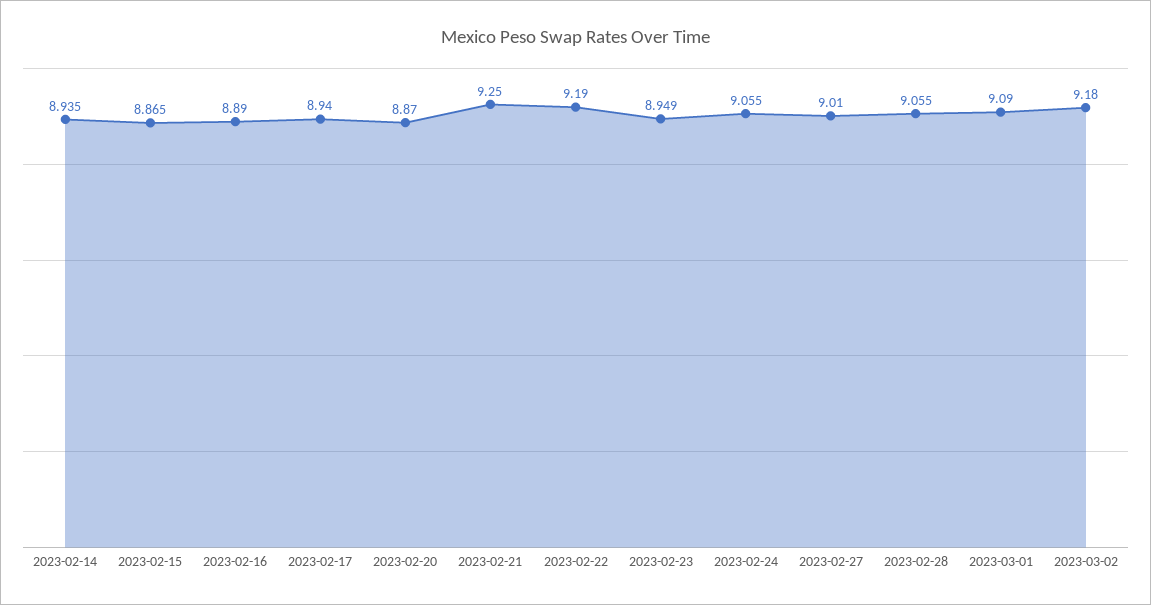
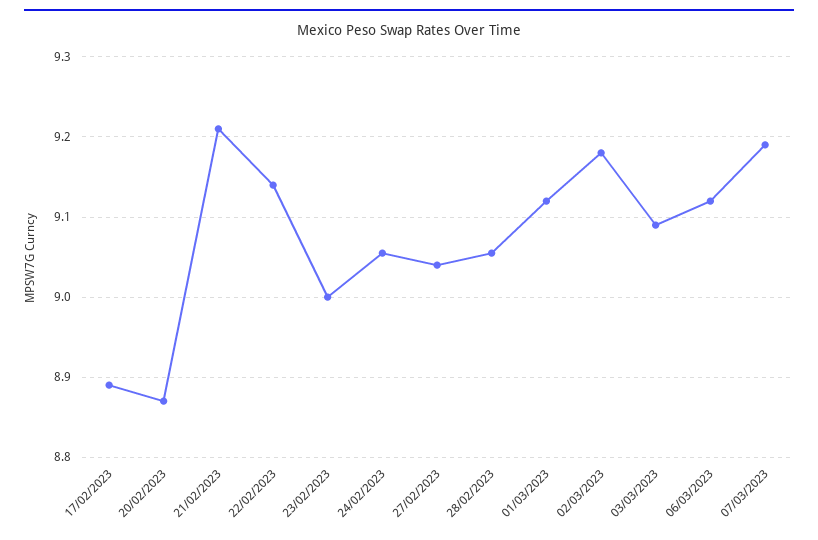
2023-02-14: 8.935 -> none
2023-02-15: 8.865 -> none
2023-02-16: 8.89 -> none
2023-02-17: 8.94 -> 8.89
2023-02-21: 9.25 -> 9.21
2023-02-22: 9.19 -> 9.14
2023-02-23: 8.949 -> 9
2023-02-27: 9.01 -> 9.04
2023-03-01: 9.09 -> 9.12
03/03/2023: none -> 9.09
06/03/2023: none -> 9.12
07/03/2023: none -> 9.19

